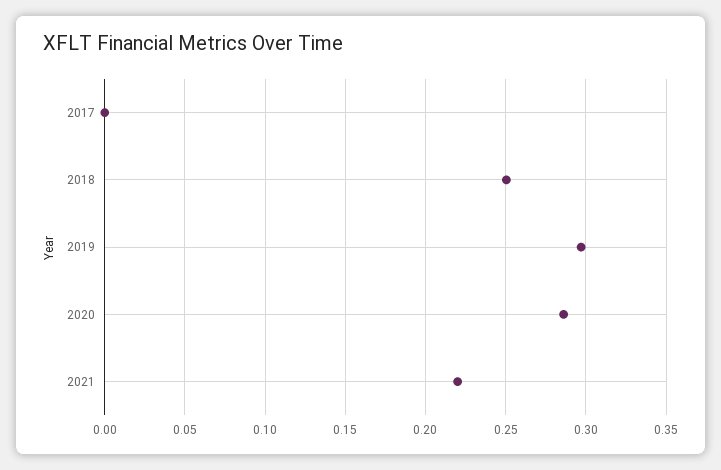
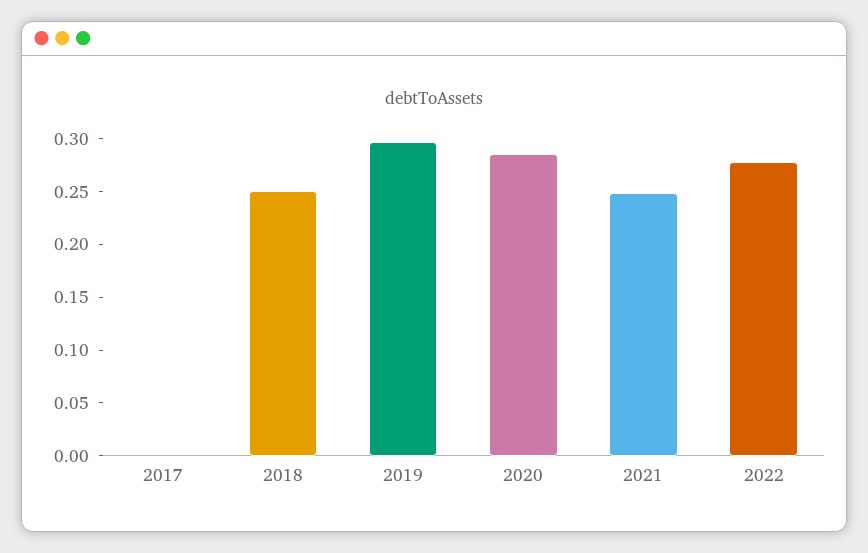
2021: 0.22 -> 0.25
2022: none -> 0.28

